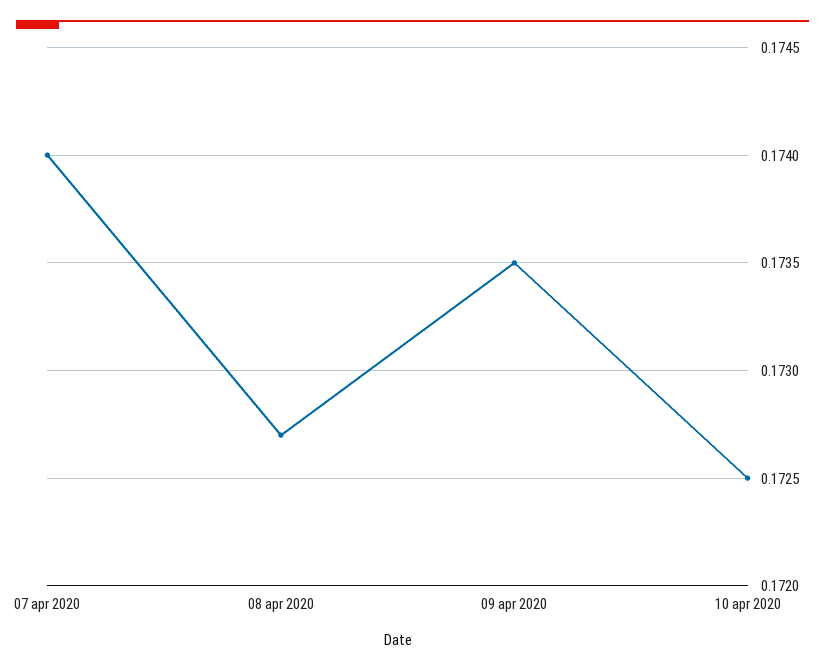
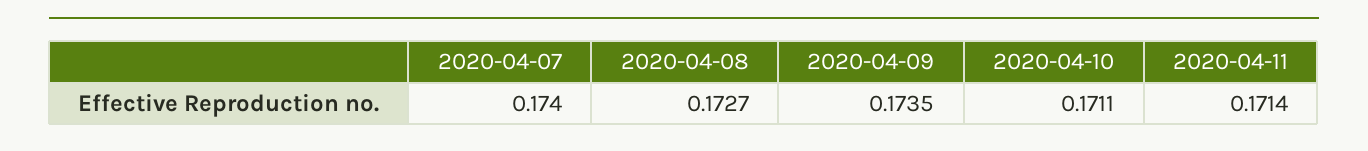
10 apr 2020: 0.1725 -> 0.1711
2020-04-11: none -> 0.1714

